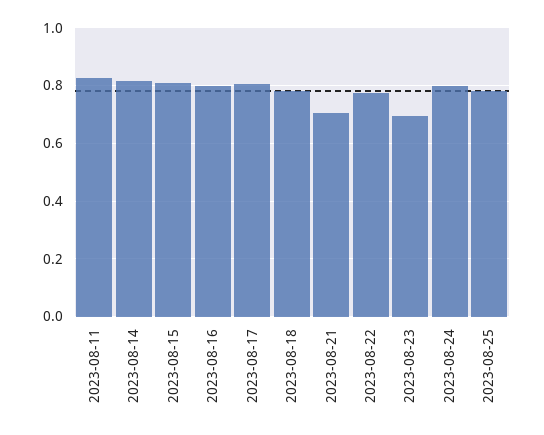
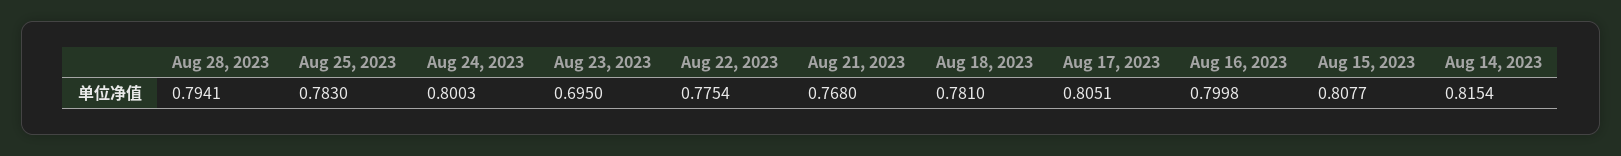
2023-08-11: 0.825 -> none
2023-08-21: 0.7 -> 0.768
Aug 28, 2023: none -> 0.7941

